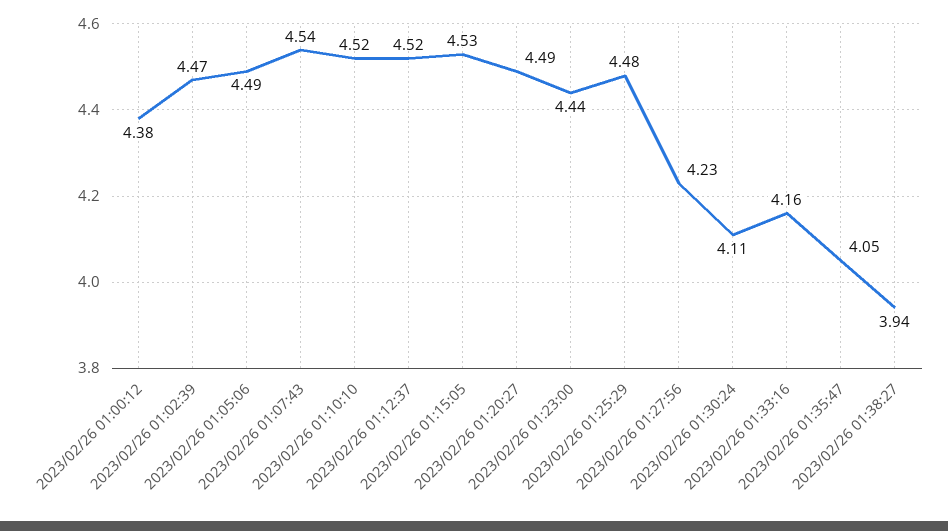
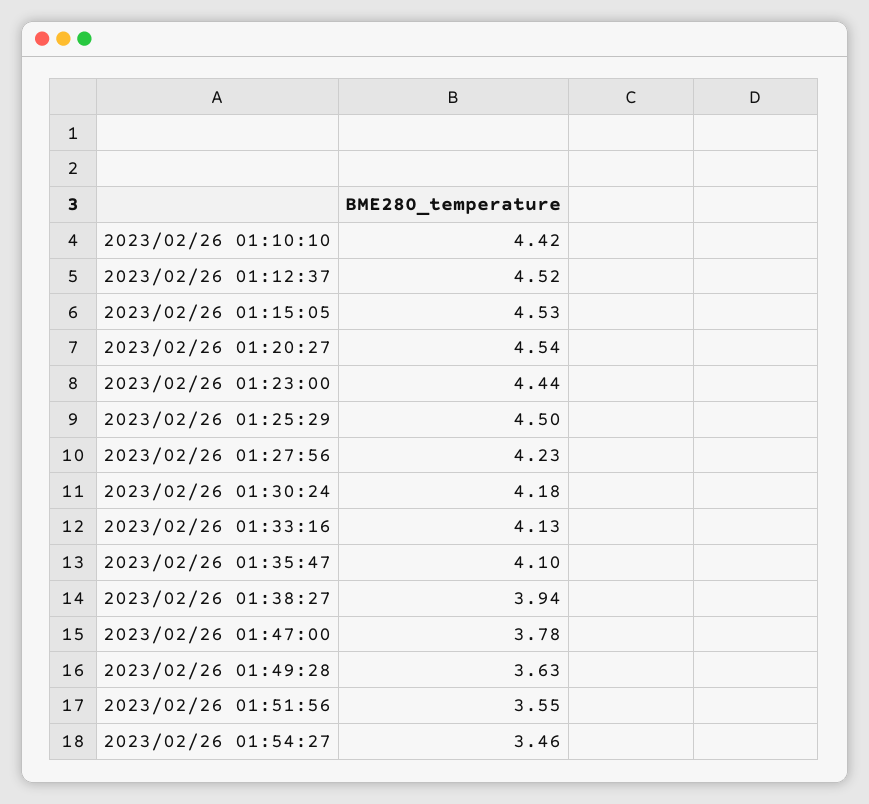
2023/02/26 01:00:12: 4.38 -> none
2023/02/26 01:02:39: 4.47 -> none
2023/02/26 01:05:06: 4.49 -> none
2023/02/26 01:07:43: 4.54 -> none
2023/02/26 01:10:10: 4.52 -> 4.42
2023/02/26 01:20:27: 4.49 -> 4.54
2023/02/26 01:25:29: 4.48 -> 4.5
2023/02/26 01:30:24: 4.11 -> 4.18
2023/02/26 01:33:16: 4.16 -> 4.13
2023/02/26 01:35:47: 4.05 -> 4.1
2023/02/26 01:47:00: none -> 3.78
2023/02/26 01:49:28: none -> 3.63
2023/02/26 01:51:56: none -> 3.55
2023/02/26 01:54:27: none -> 3.46

